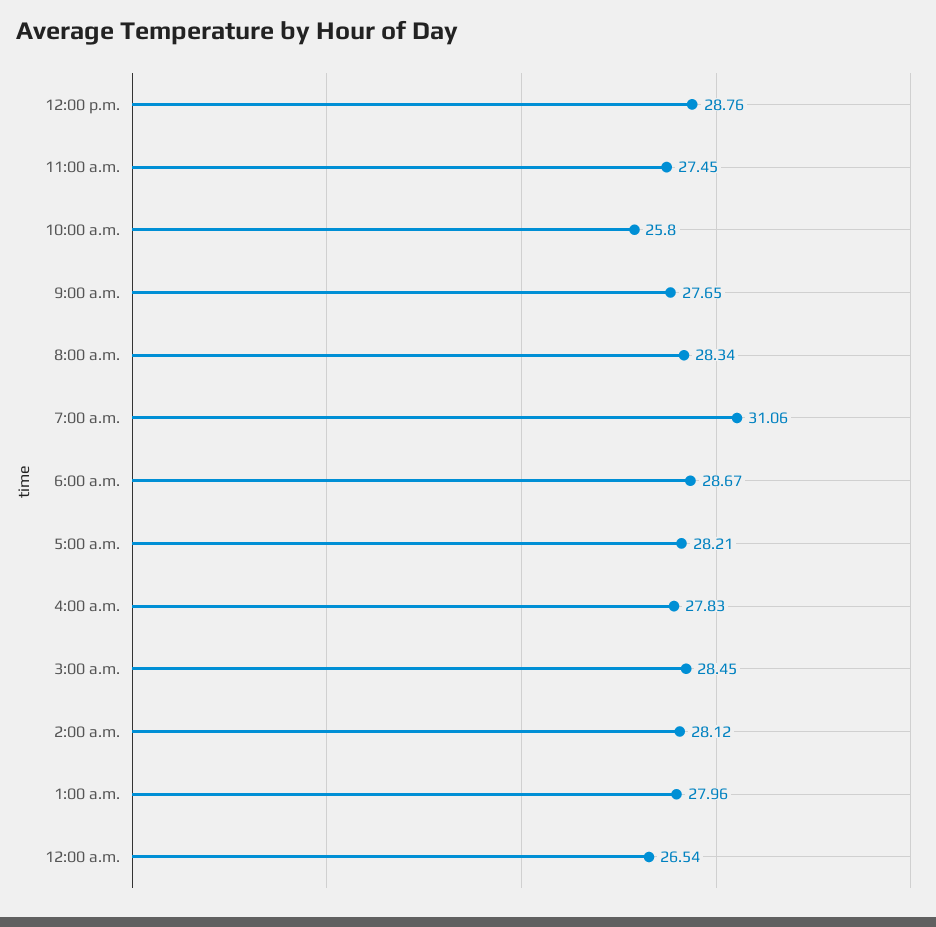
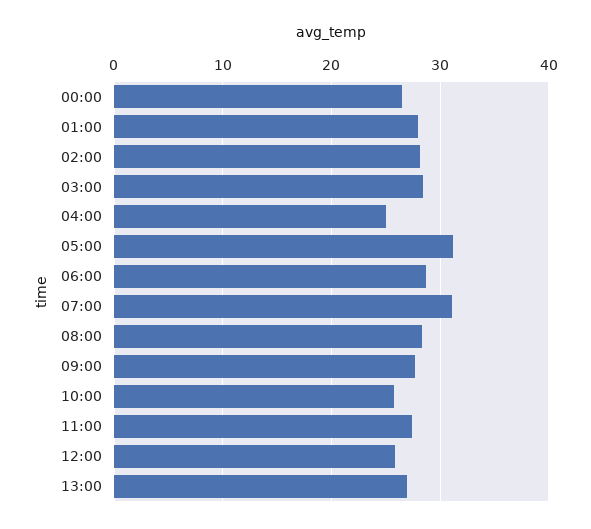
12:00 p.m.: 28.76 -> 26
5:00 a.m.: 28.21 -> 31
4:00 a.m.: 27.83 -> 25
13:00: none -> 27

